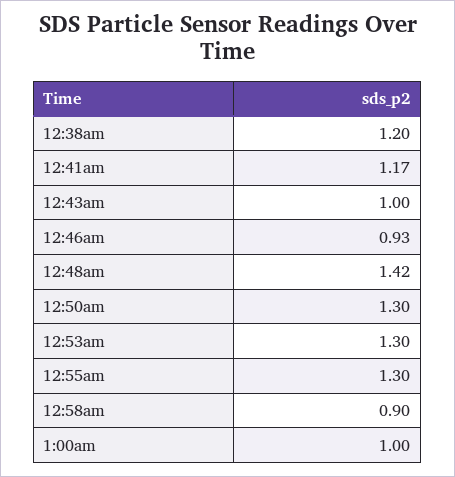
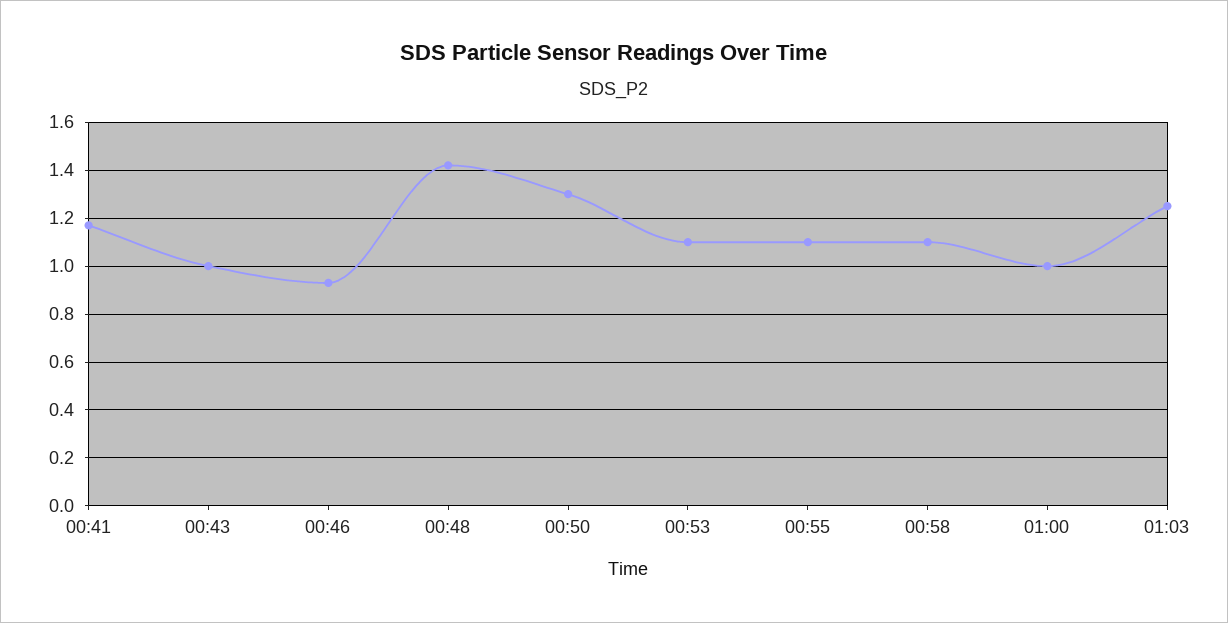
12:38am: 1.2 -> none
12:53am: 1.3 -> 1.1
12:55am: 1.3 -> 1.1
12:58am: 0.9 -> 1.1
01:03: none -> 1.25

